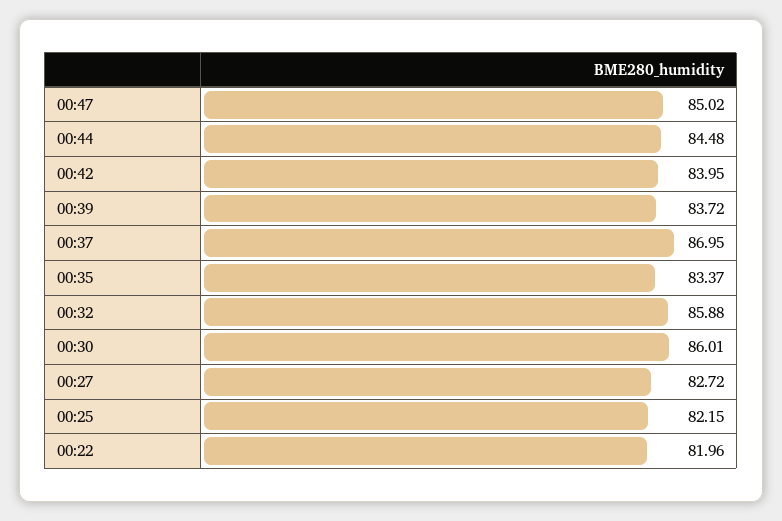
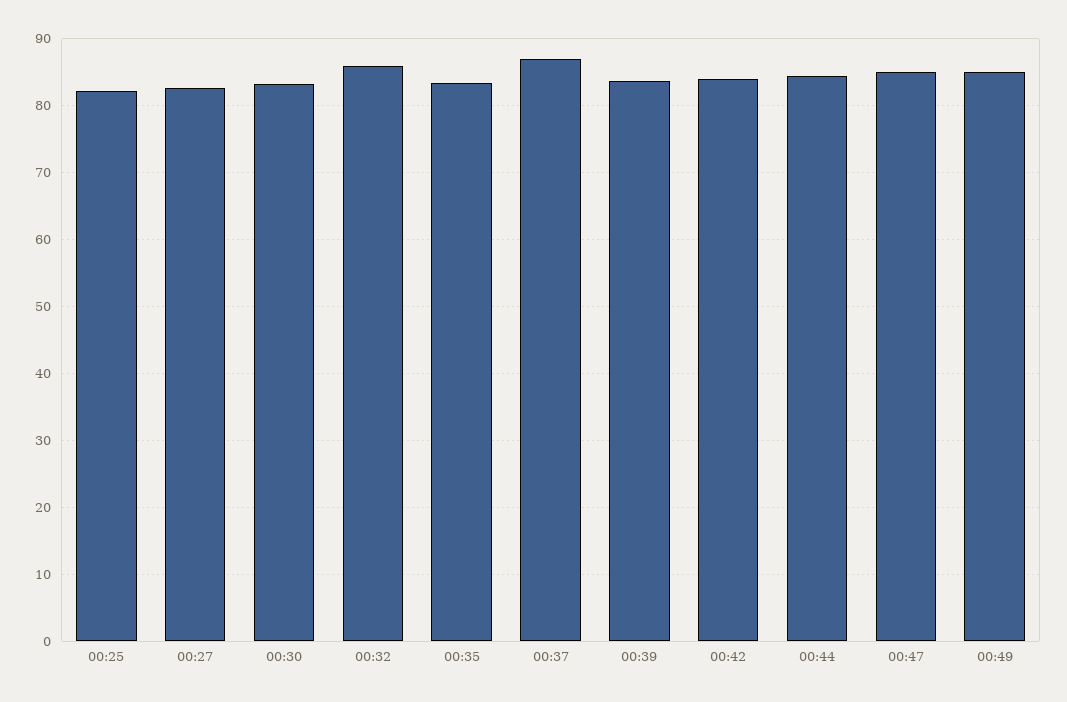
00:30: 86.01 -> 83
00:22: 81.96 -> none
00:49: none -> 85

